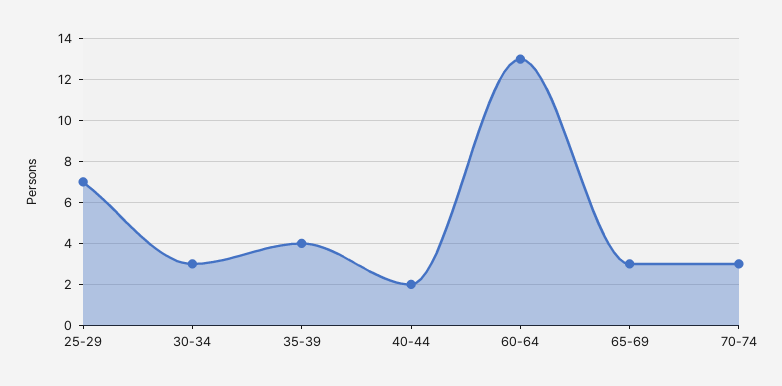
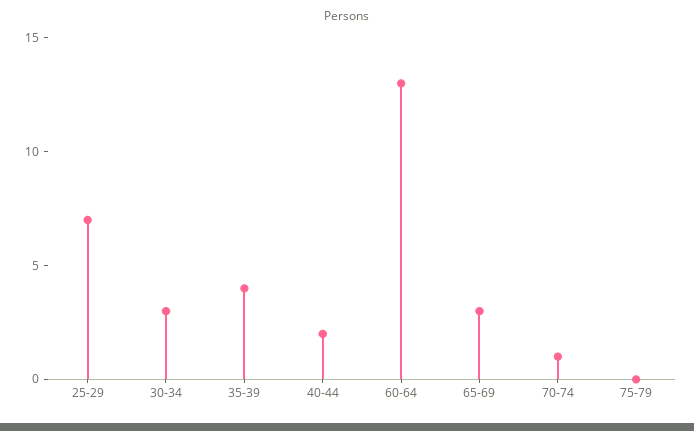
70-74: 3 -> 1
75-79: none -> 0

